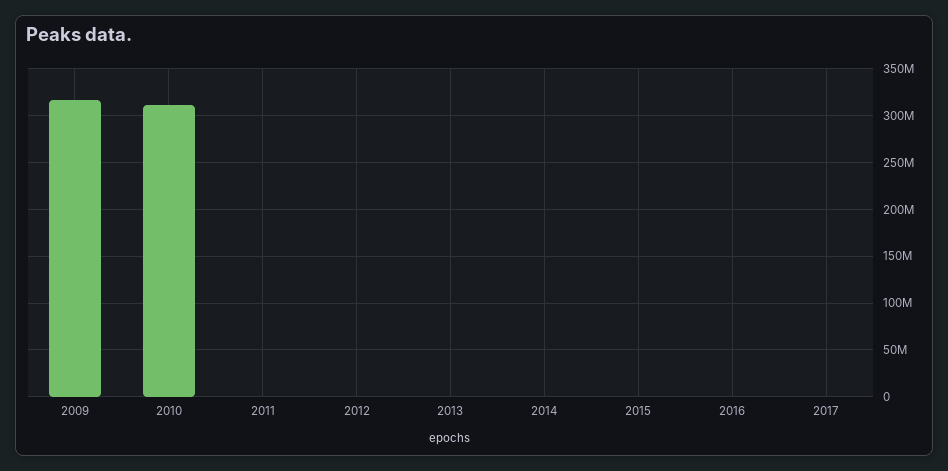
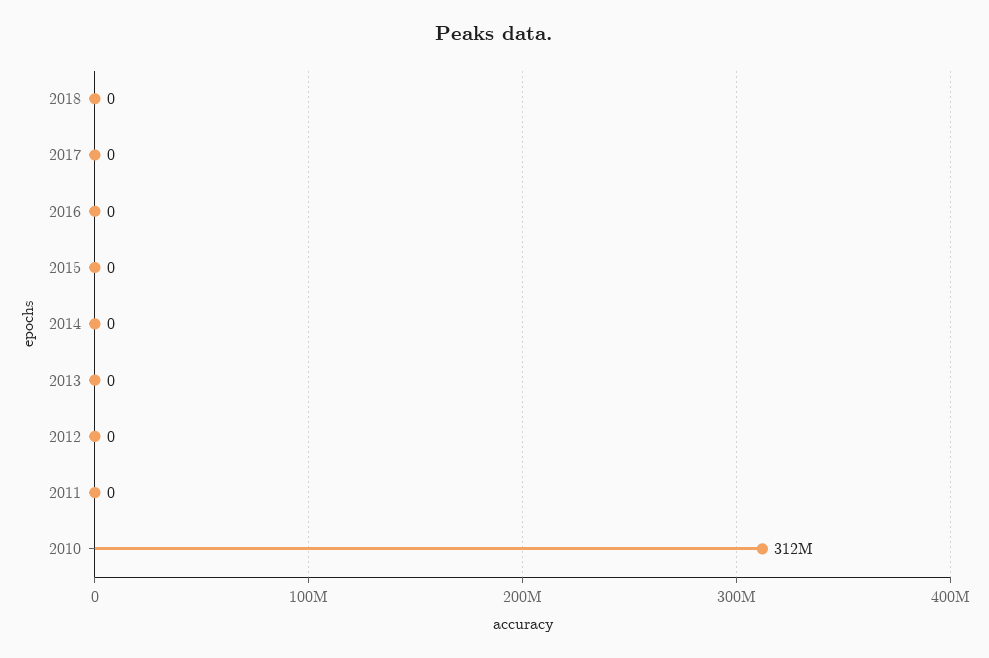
2009: 320000000 -> none
2018: none -> 0

